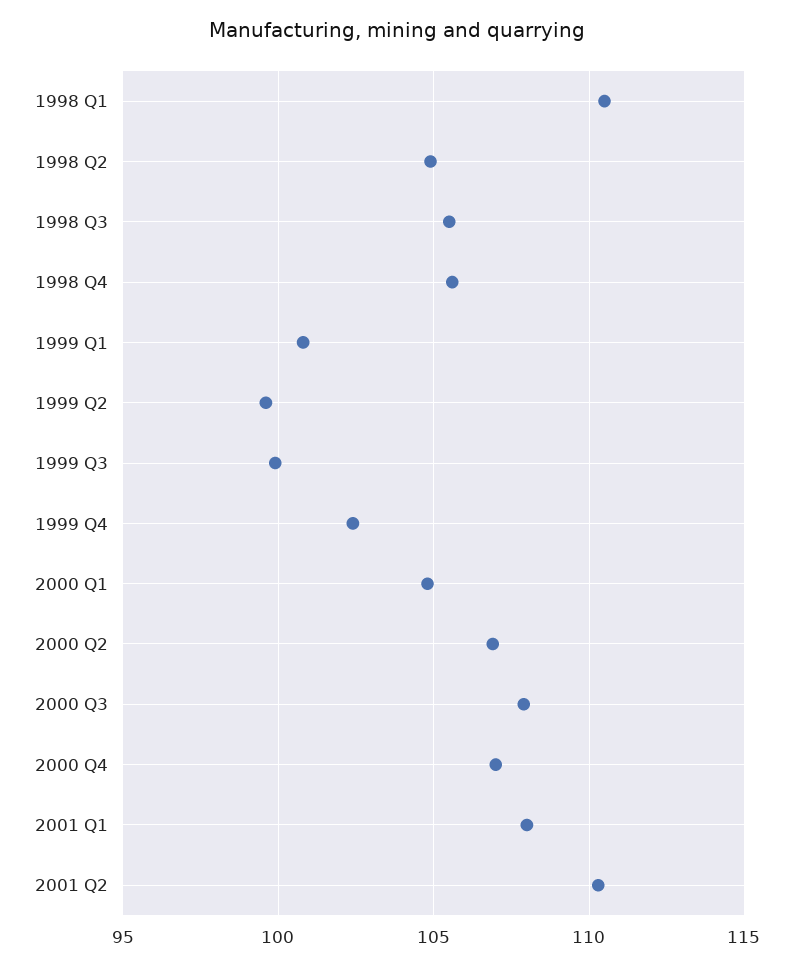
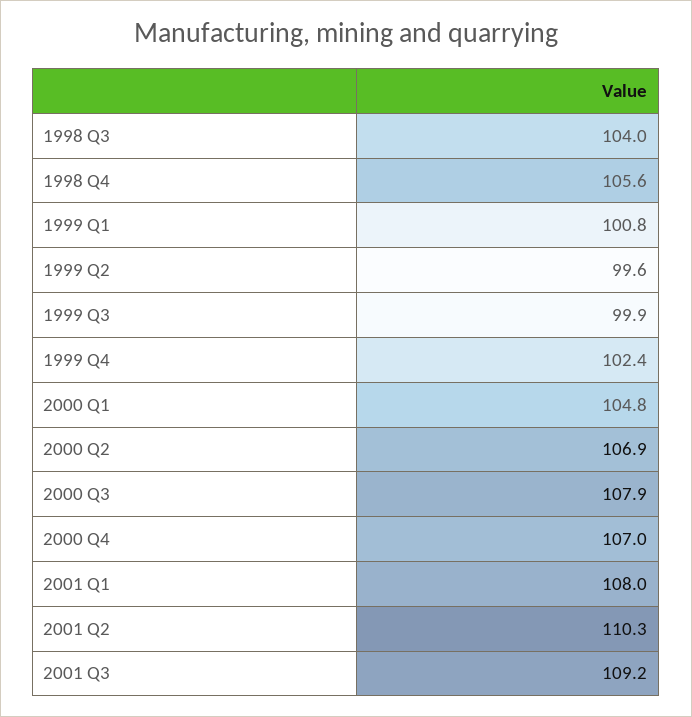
1998 Q1: 110.5 -> none
1998 Q2: 105 -> none
1998 Q3: 105.5 -> 104
2001 Q3: none -> 109.2

